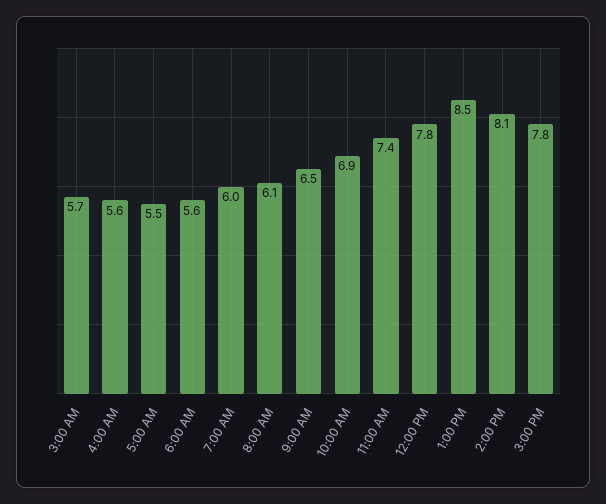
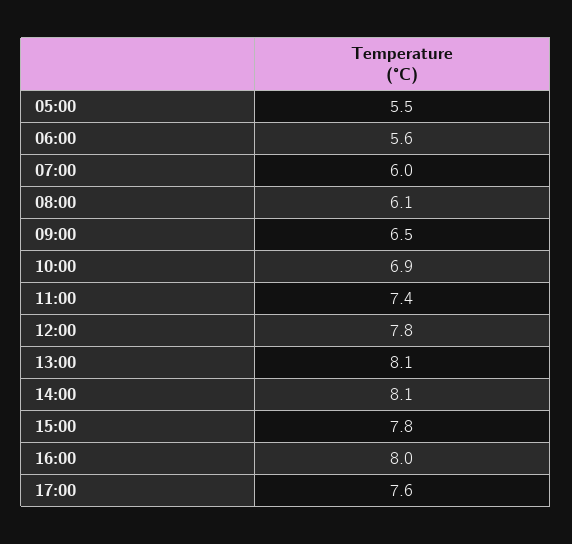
3:00 AM: 5.7 -> none
4:00 AM: 5.6 -> none
1:00 PM: 8.5 -> 8.1
16:00: none -> 8
17:00: none -> 7.6

